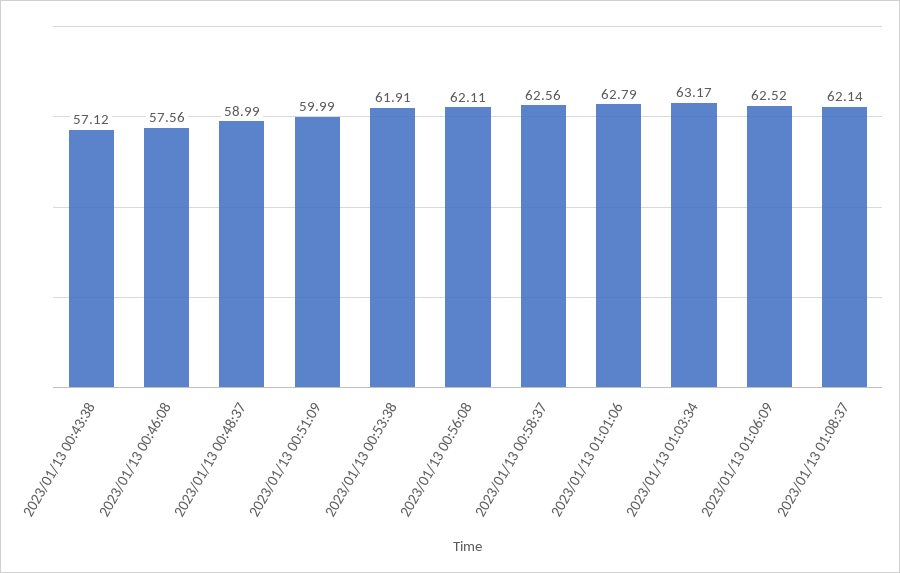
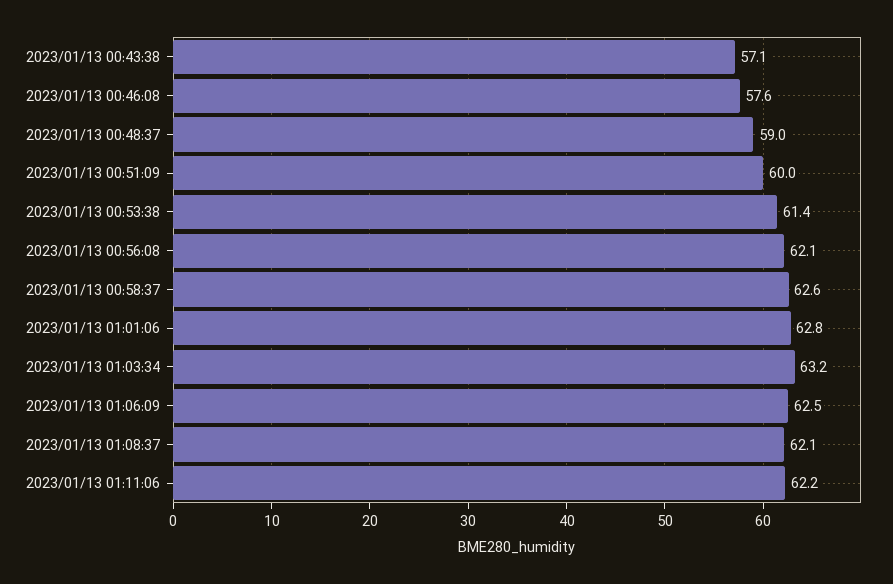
2023/01/13 00:53:38: 61.91 -> 61.4
2023/01/13 01:11:06: none -> 62.2

